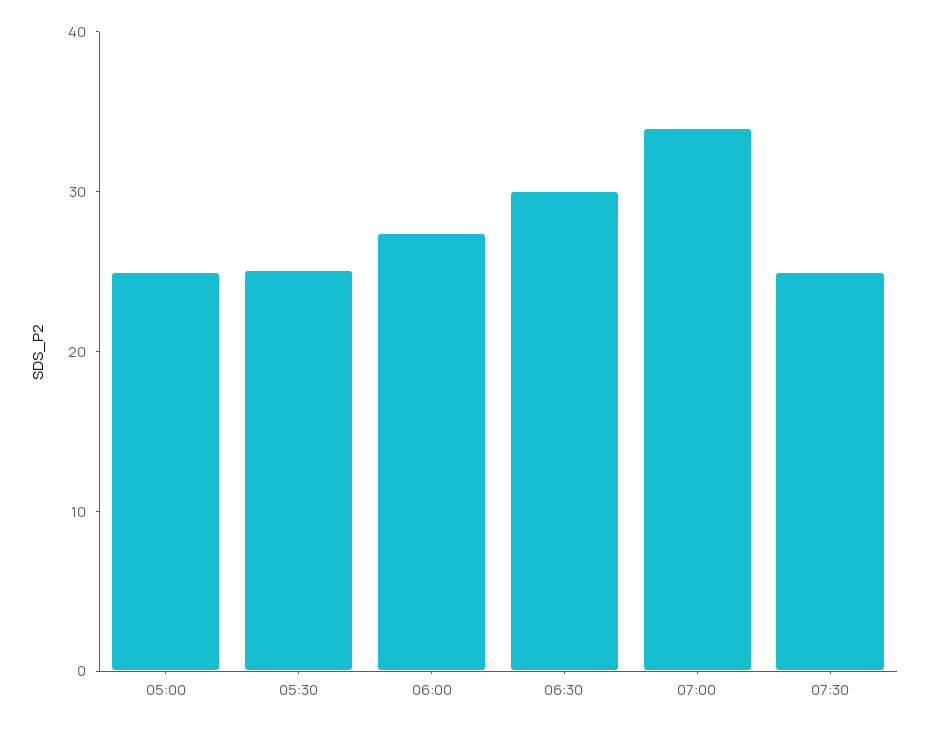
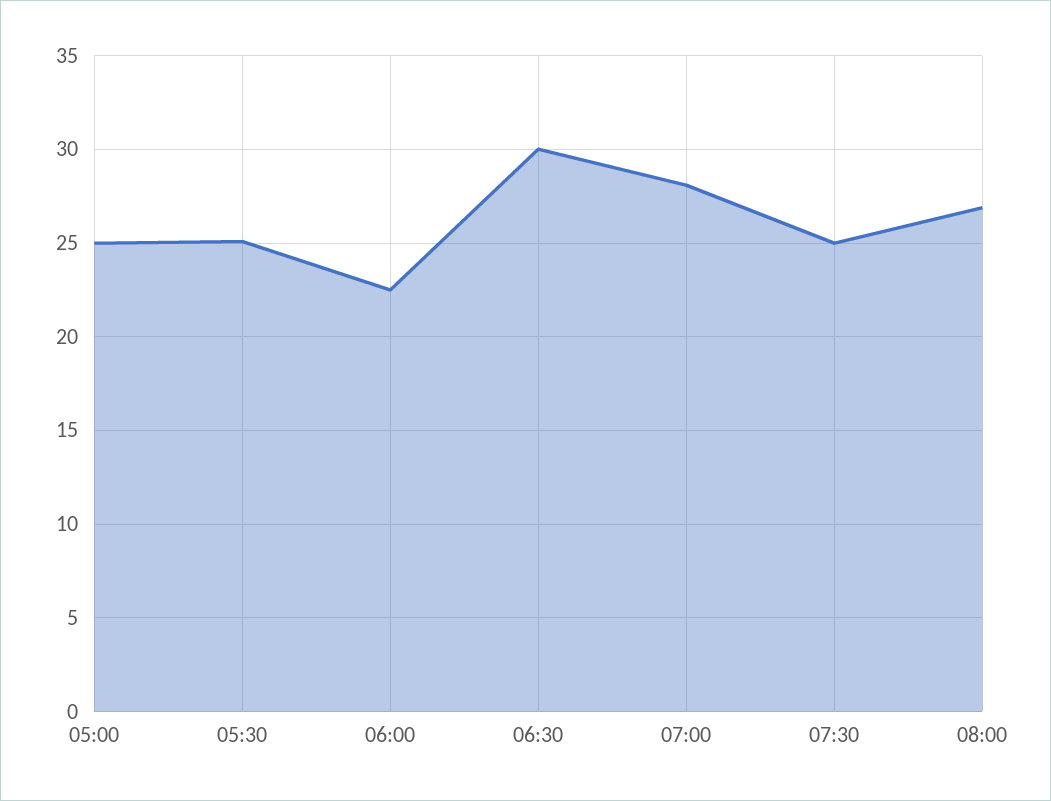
06:00: 28 -> 22.5
07:00: 34 -> 28
08:00: none -> 27

